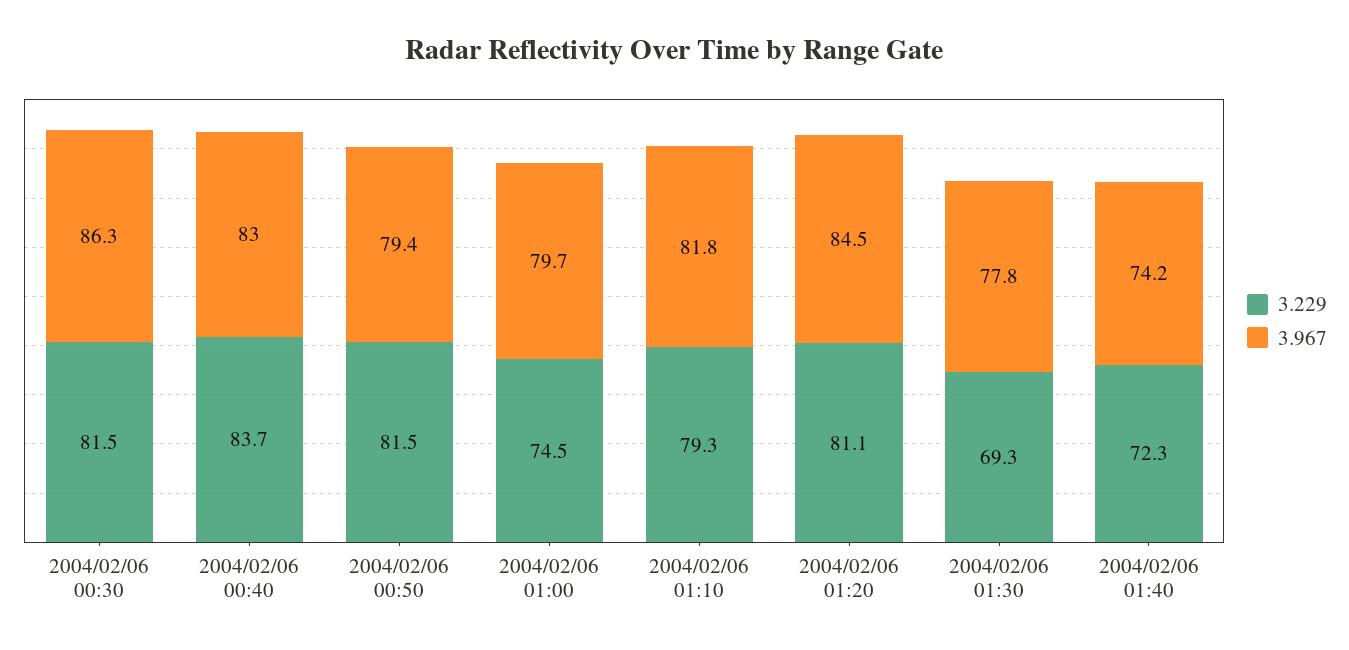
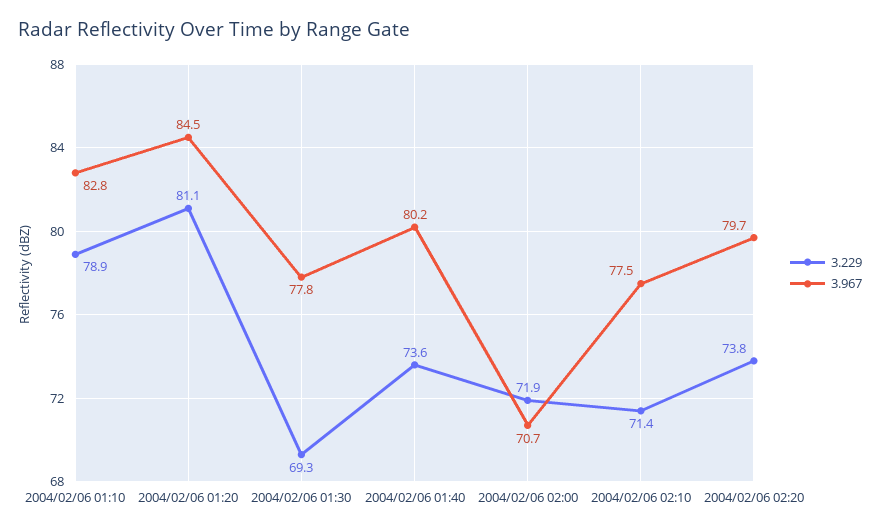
3.229, 2004/02/06 00:30: 81.5 -> none
3.967, 2004/02/06 00:30: 86.3 -> none
3.229, 2004/02/06 00:40: 83.7 -> none
3.967, 2004/02/06 00:40: 83 -> none
3.229, 2004/02/06 00:50: 81.5 -> none
3.967, 2004/02/06 00:50: 79.4 -> none
3.229, 2004/02/06 01:00: 74.5 -> none
3.967, 2004/02/06 01:00: 79.7 -> none
3.229, 2004/02/06 01:10: 79.3 -> 78.9
3.967, 2004/02/06 01:10: 81.8 -> 82.8
3.229, 2004/02/06 01:40: 72.3 -> 73.6
3.967, 2004/02/06 01:40: 74.2 -> 80.2
3.229, 2004/02/06 02:00: none -> 71.9
3.967, 2004/02/06 02:00: none -> 70.7
3.229, 2004/02/06 02:10: none -> 71.4
3.967, 2004/02/06 02:10: none -> 77.5
3.229, 2004/02/06 02:20: none -> 73.8
3.967, 2004/02/06 02:20: none -> 79.7

